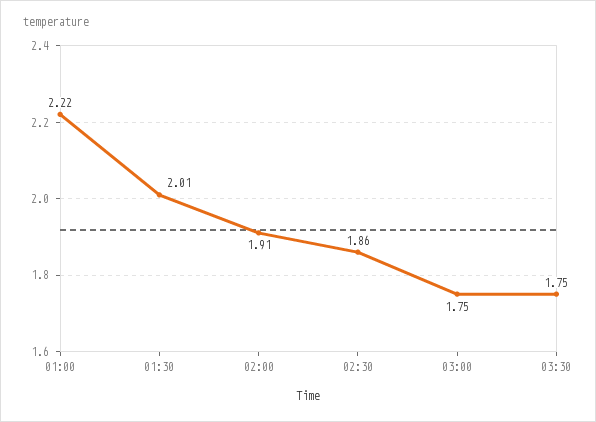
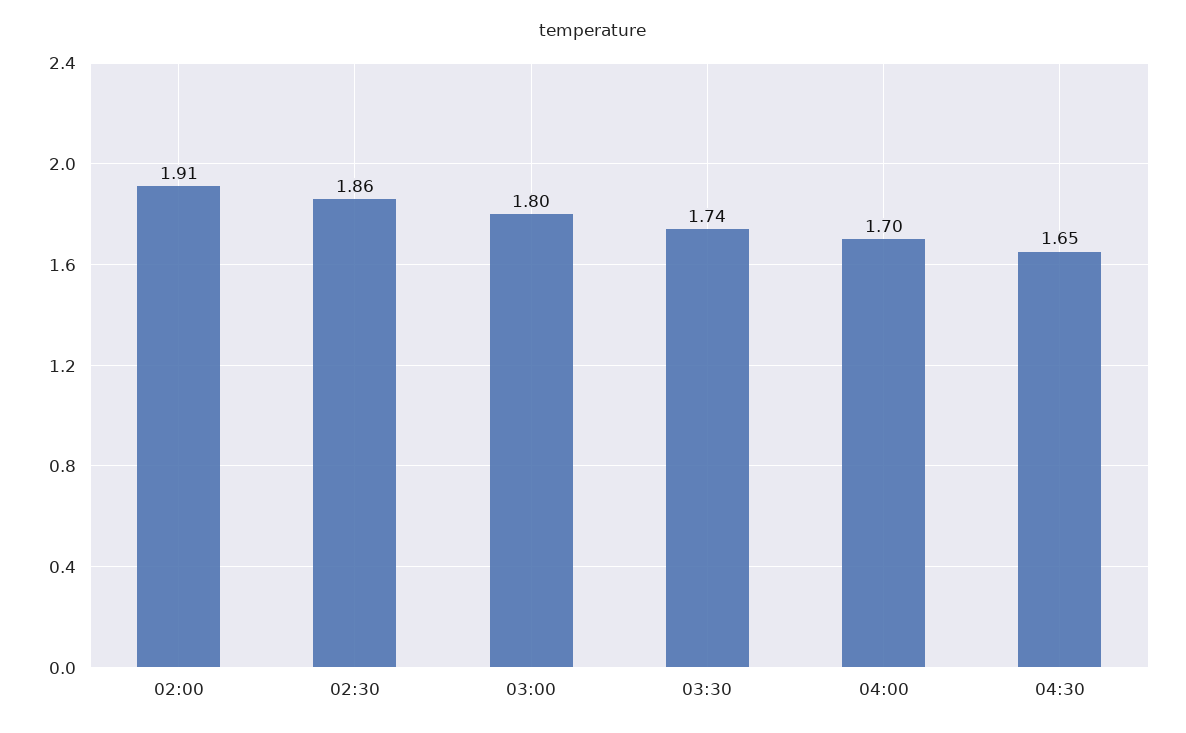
01:00: 2.22 -> none
01:30: 2.01 -> none
03:00: 1.75 -> 1.8
03:30: 1.75 -> 1.74
04:00: none -> 1.7
04:30: none -> 1.65

